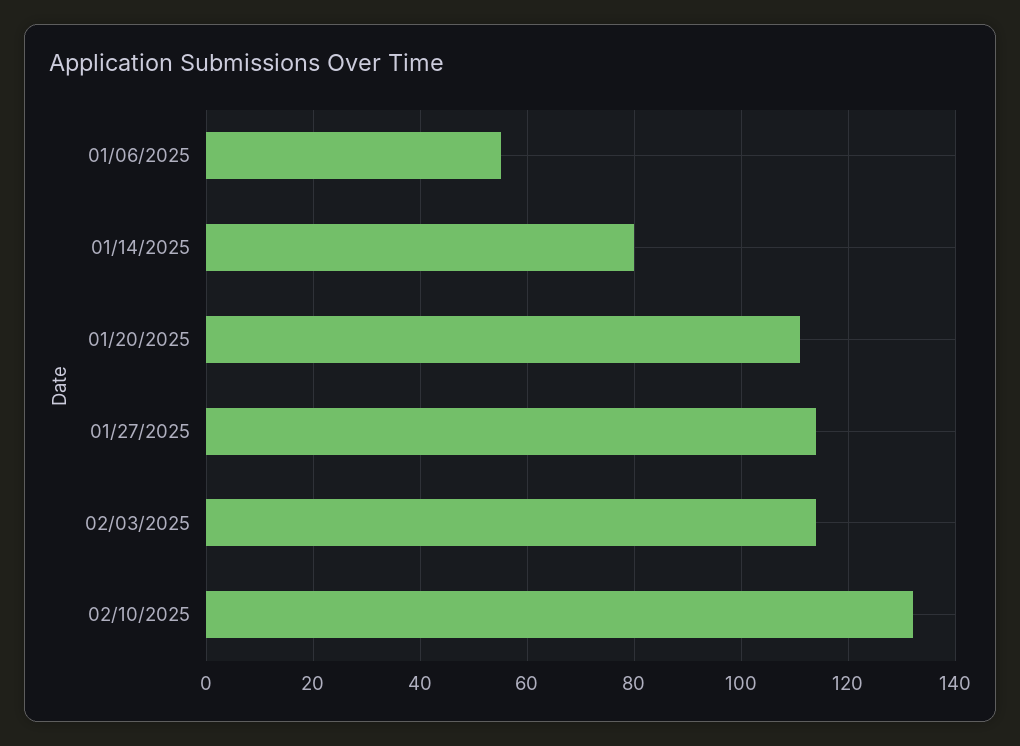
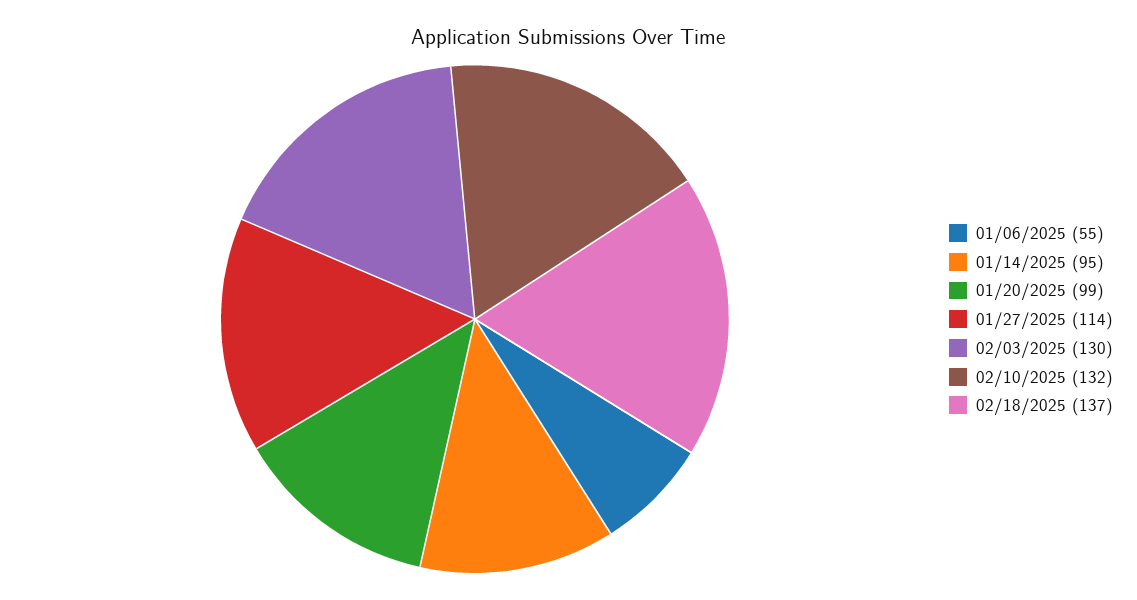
01/14/2025: 80 -> 95
01/20/2025: 110 -> 99
02/03/2025: 115 -> 130
02/18/2025: none -> 137

